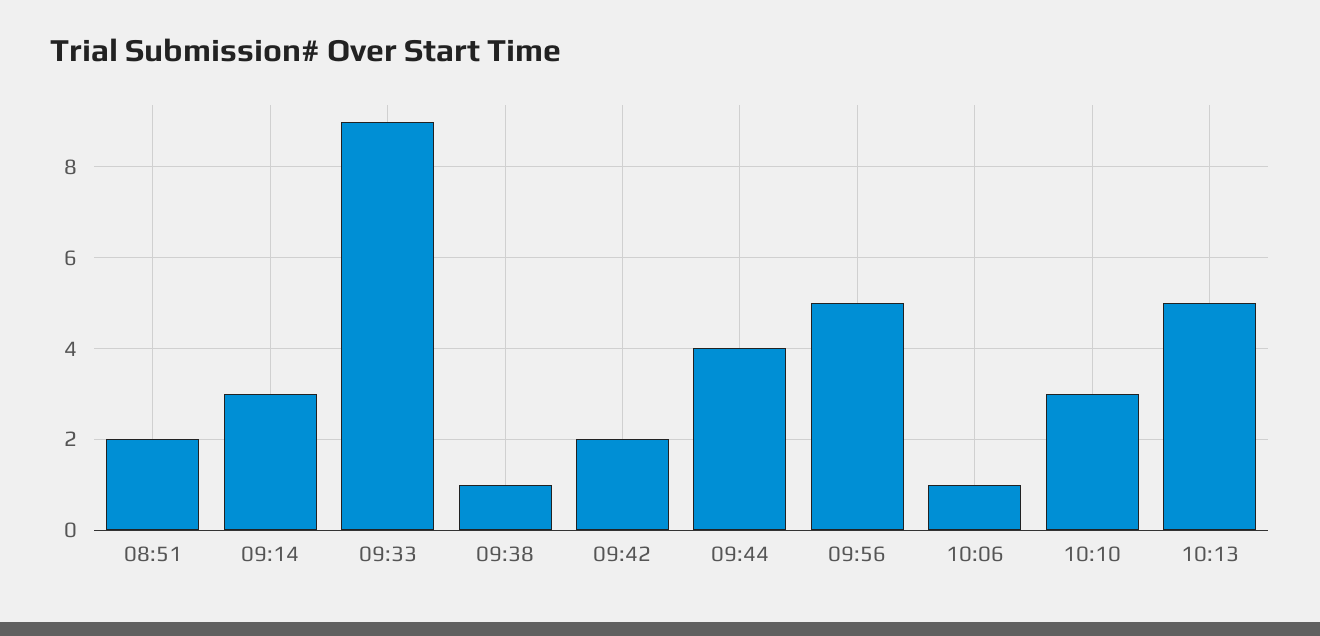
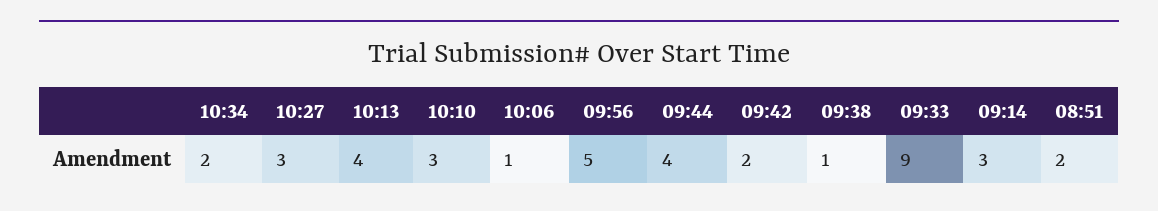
10:13: 5 -> 4
10:34: none -> 2
10:27: none -> 3

